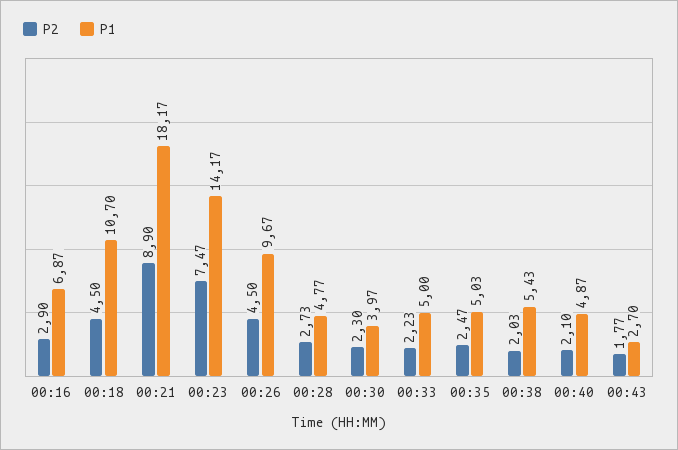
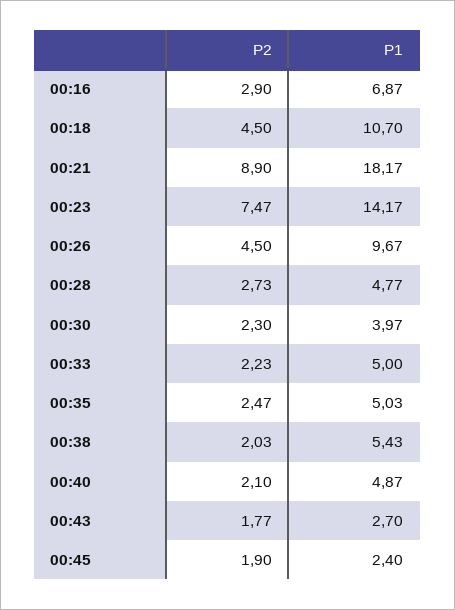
P2, 00:45: none -> 1.9
P1, 00:45: none -> 2.4

